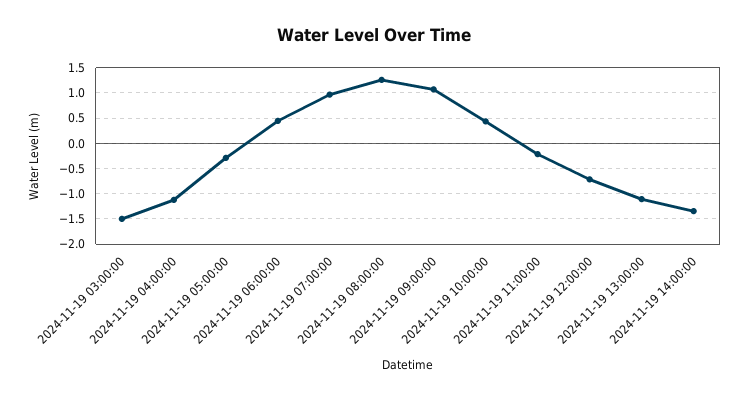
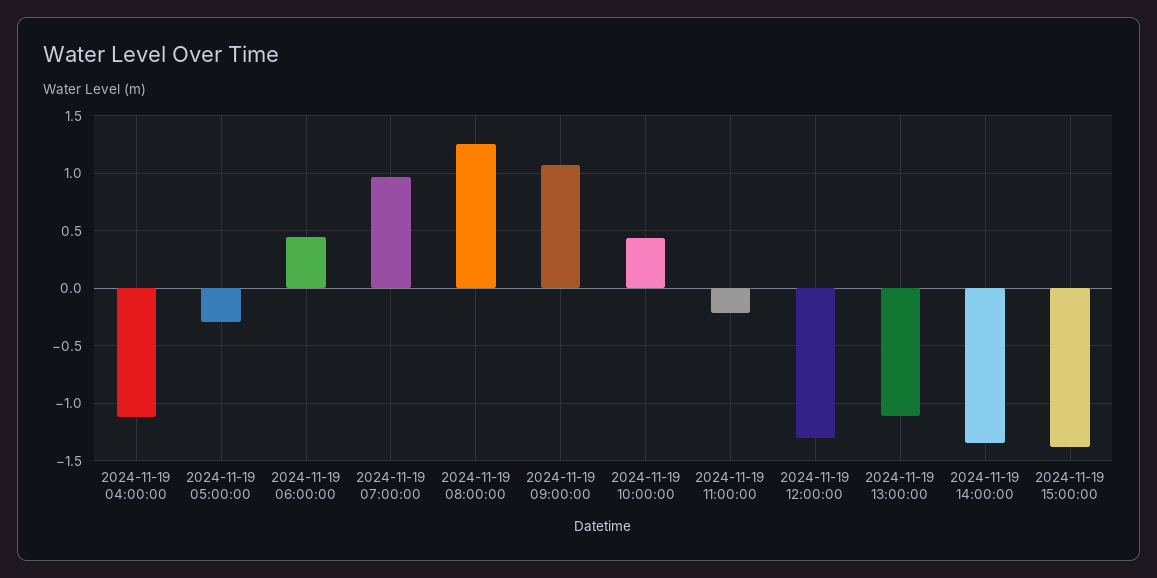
2024-11-19 03:00:00: -1.5 -> none
2024-11-19 12:00:00: -0.75 -> -1.3
2024-11-19 15:00:00: none -> -1.4

